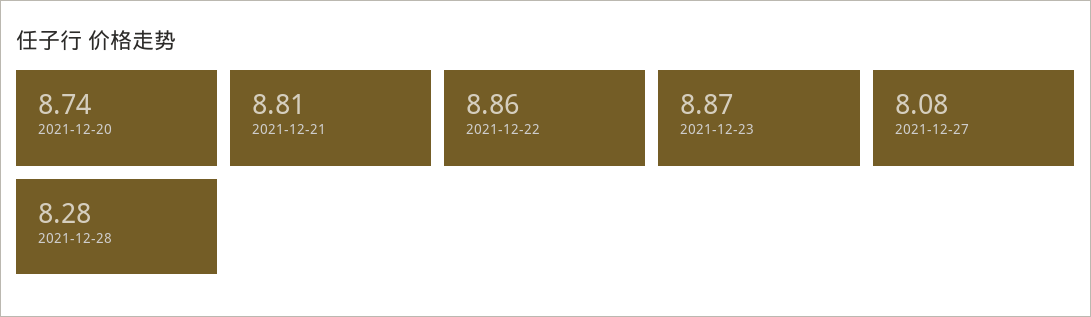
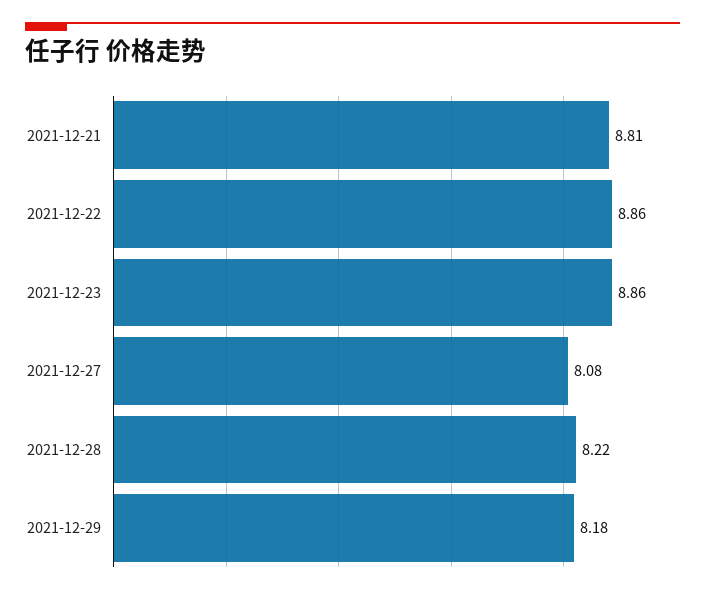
2021-12-20: 8.74 -> none
2021-12-23: 8.87 -> 8.86
2021-12-28: 8.28 -> 8.22
2021-12-29: none -> 8.18

